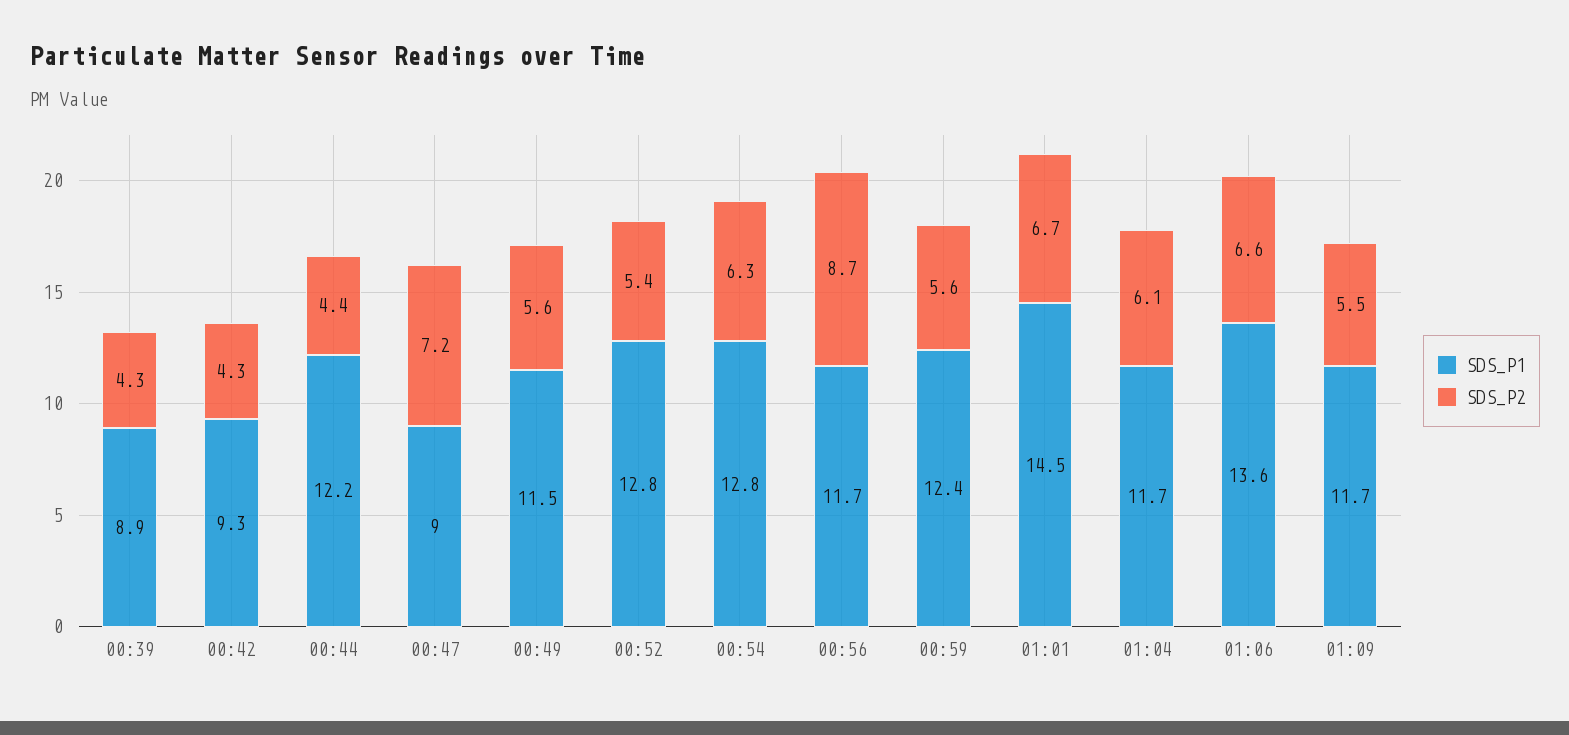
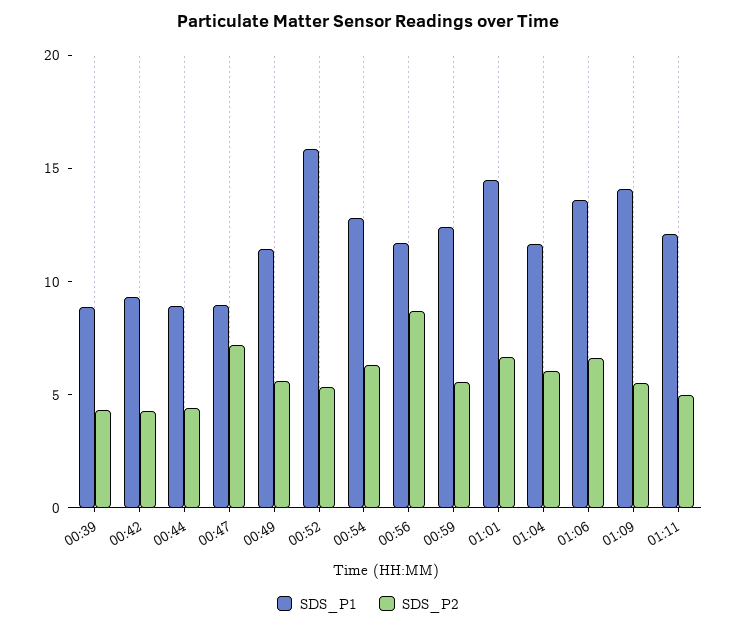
SDS_P1, 00:44: 12.2 -> 9
SDS_P1, 00:52: 12.8 -> 16
SDS_P1, 01:09: 11.7 -> 14
SDS_P1, 01:11: none -> 12
SDS_P2, 01:11: none -> 5

